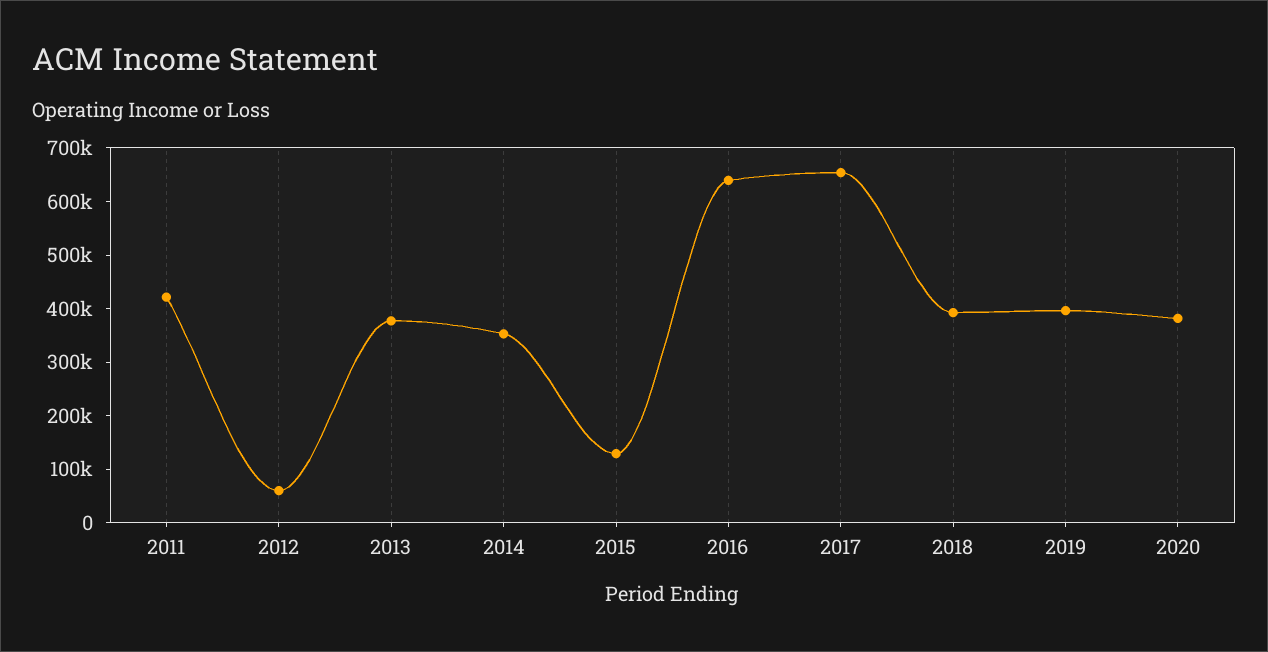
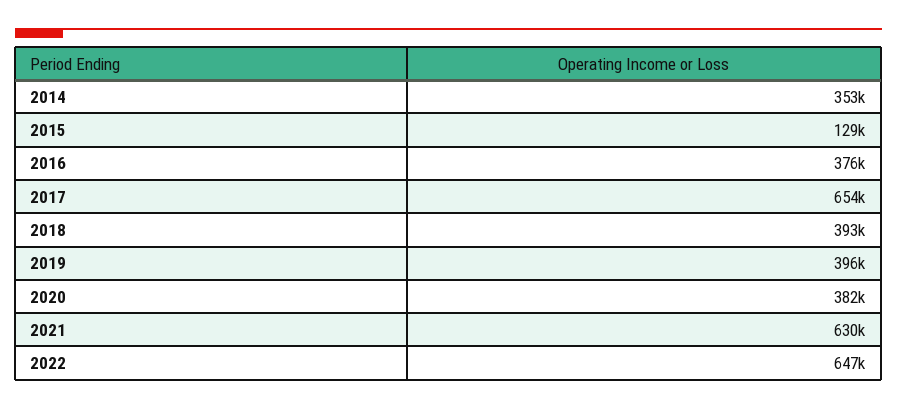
2011: 420000 -> none
2012: 60000 -> none
2013: 380000 -> none
2016: 640000 -> 376000
2021: none -> 630000
2022: none -> 647000

